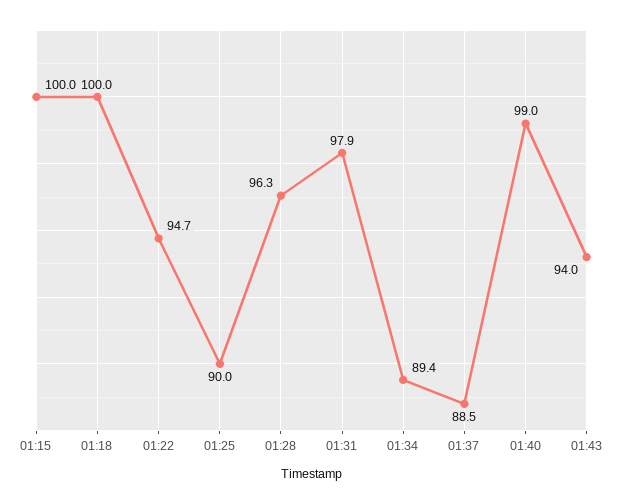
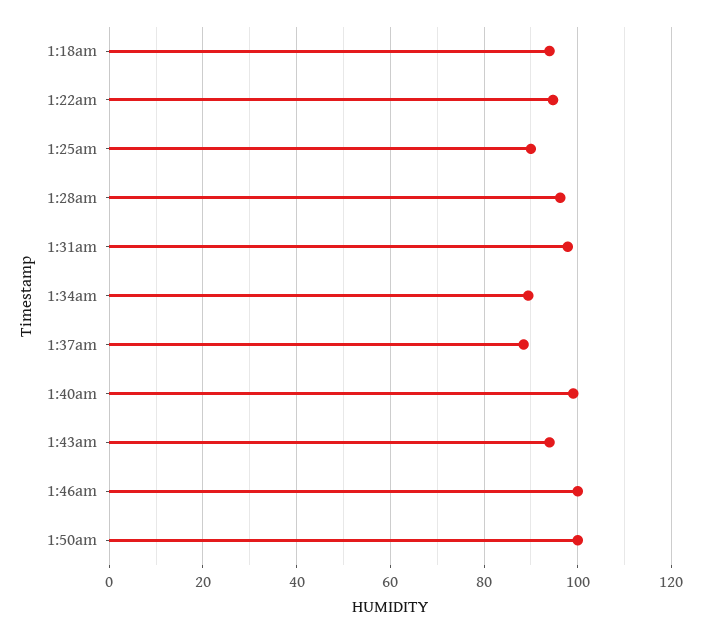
01:15: 100 -> none
01:18: 100 -> 94
1:46am: none -> 100
1:50am: none -> 100

